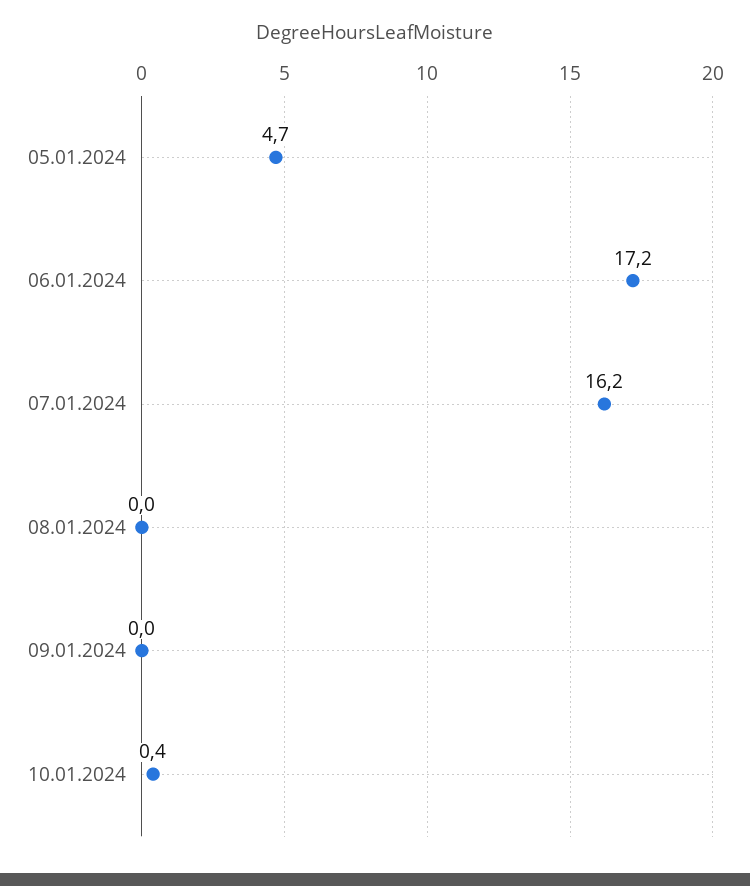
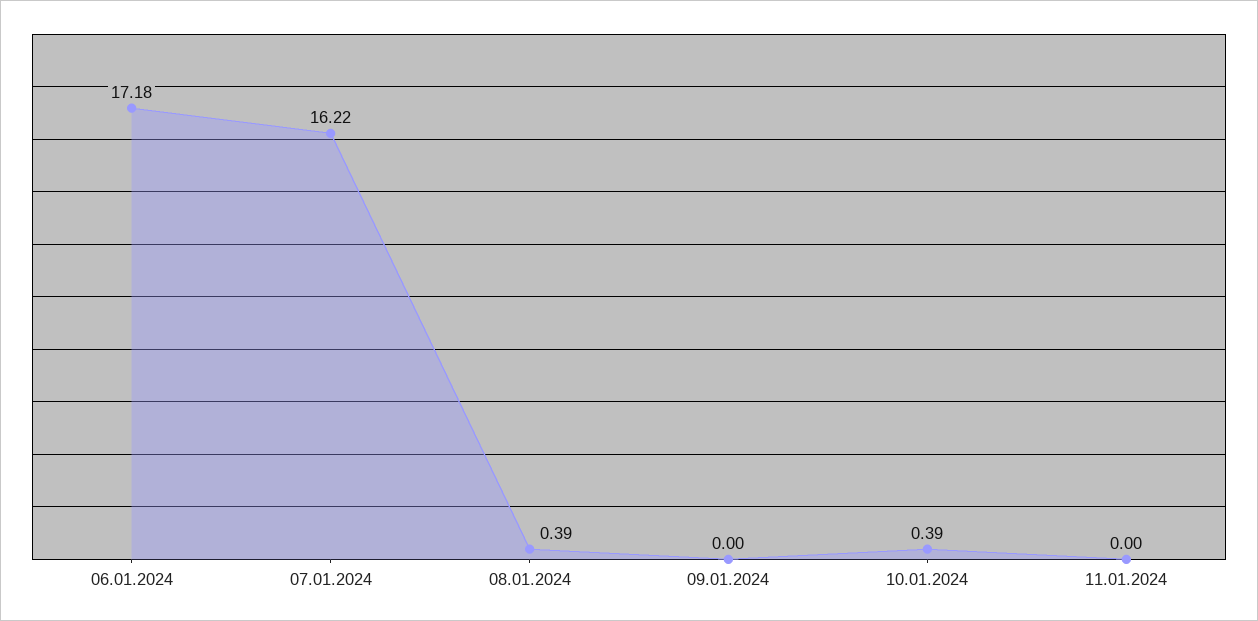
05.01.2024: 4.7 -> none
08.01.2024: 0 -> 0.39
11.01.2024: none -> 0

